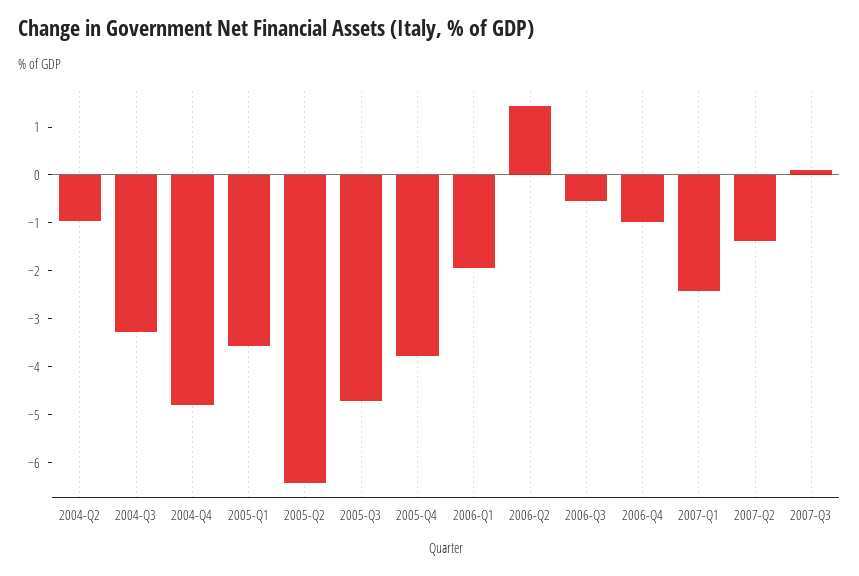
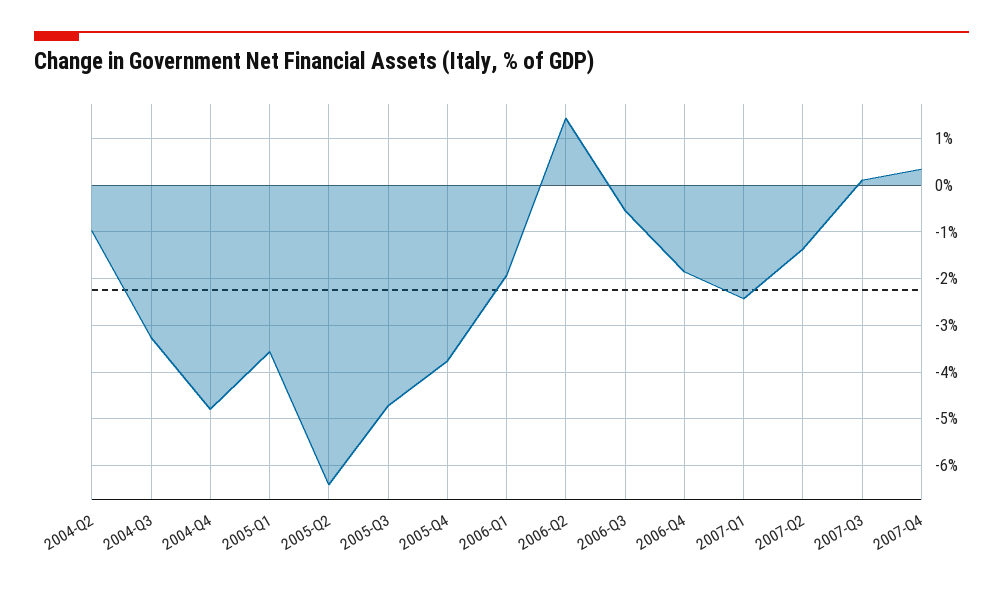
2006-Q4: -1 -> -1.8
2007-Q4: none -> 0.4

